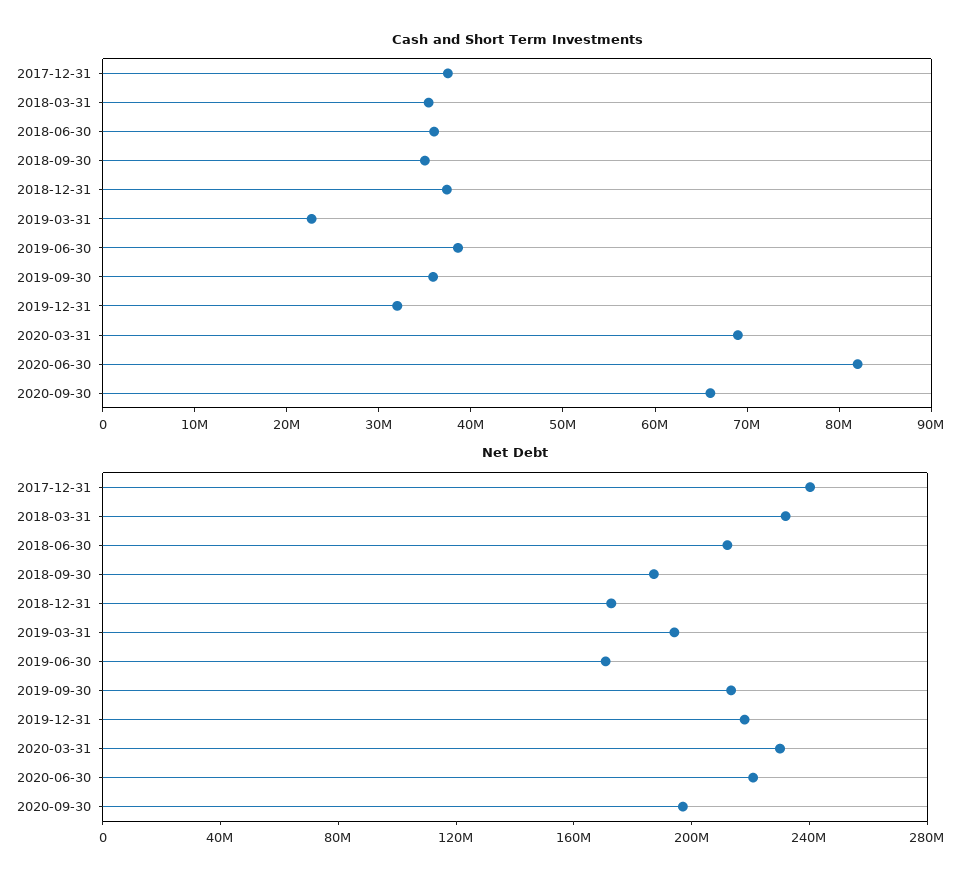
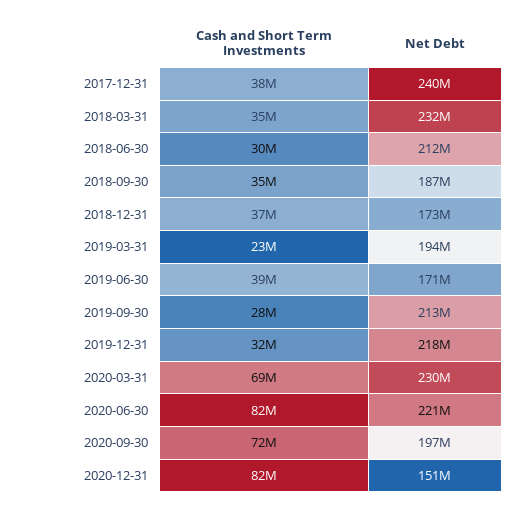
Cash and Short Term Investments, 2018-06-30: 36000000 -> 30000000
Cash and Short Term Investments, 2019-09-30: 36000000 -> 28000000
Cash and Short Term Investments, 2020-09-30: 66000000 -> 72000000
Cash and Short Term Investments, 2020-12-31: none -> 82000000
Net Debt, 2020-12-31: none -> 151000000

